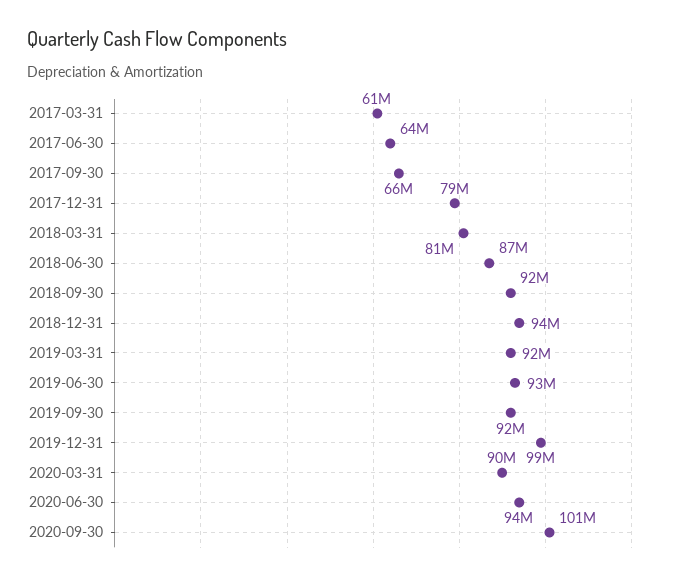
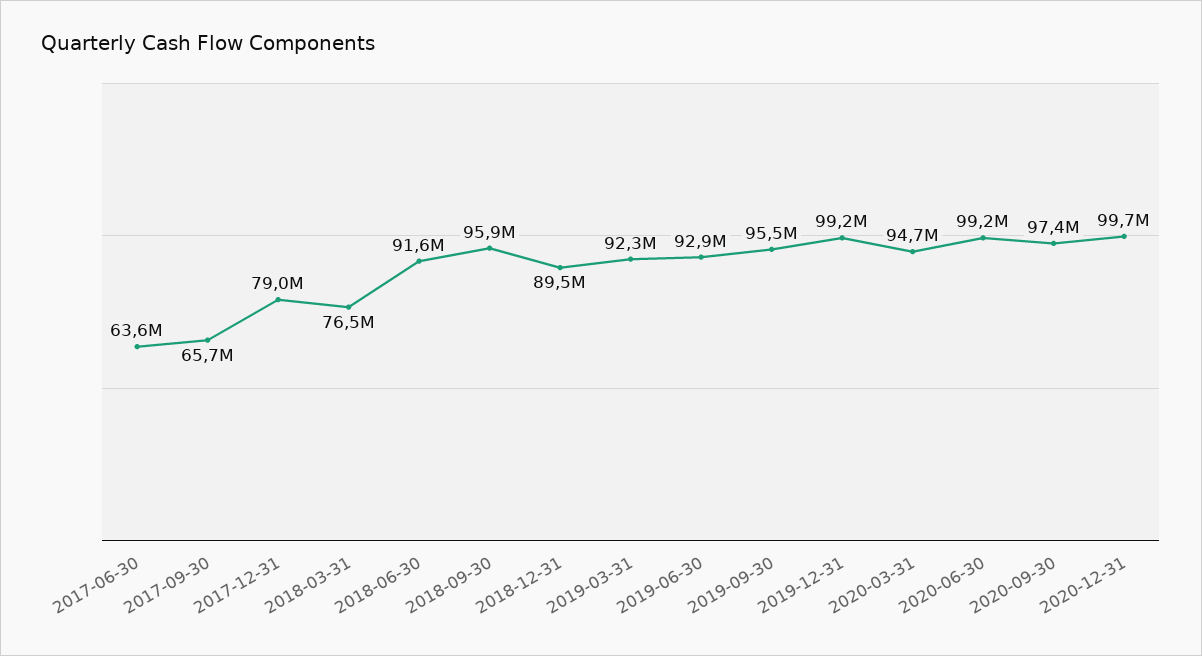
2017-03-31: 61000000 -> none
2018-03-31: 81000000 -> 76500000
2018-06-30: 87000000 -> 91600000
2018-09-30: 92000000 -> 95900000
2018-12-31: 94000000 -> 89500000
2019-09-30: 92000000 -> 95500000
2020-03-31: 90000000 -> 94700000
2020-06-30: 94000000 -> 99200000
2020-09-30: 101000000 -> 97400000
2020-12-31: none -> 99700000

